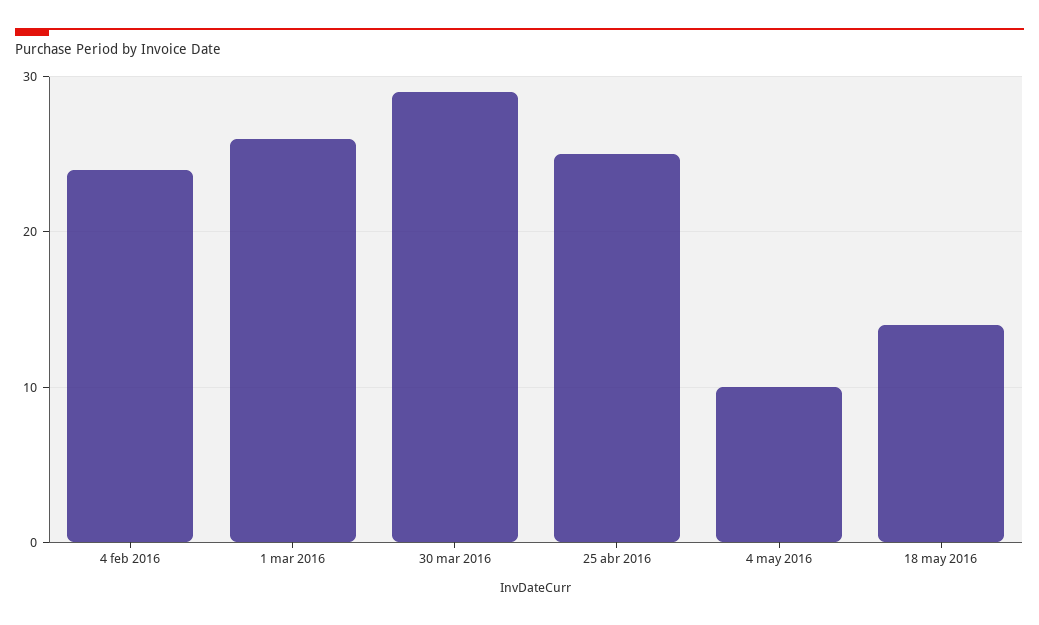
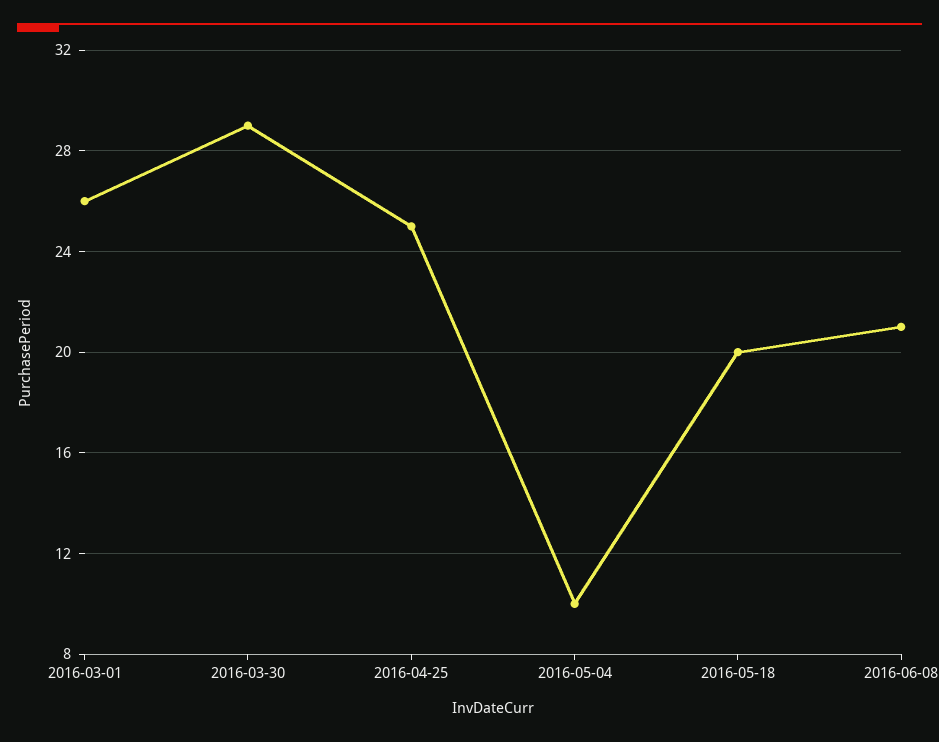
4 feb 2016: 24 -> none
18 may 2016: 14 -> 20
2016-06-08: none -> 21

